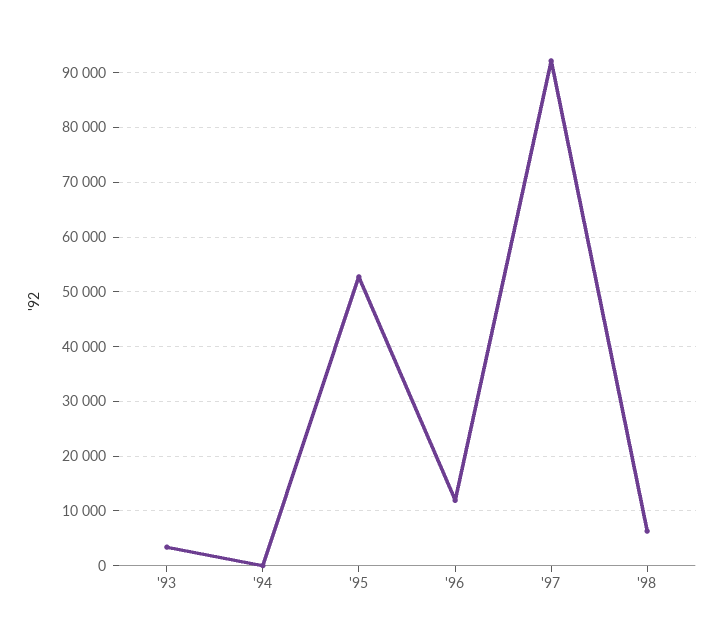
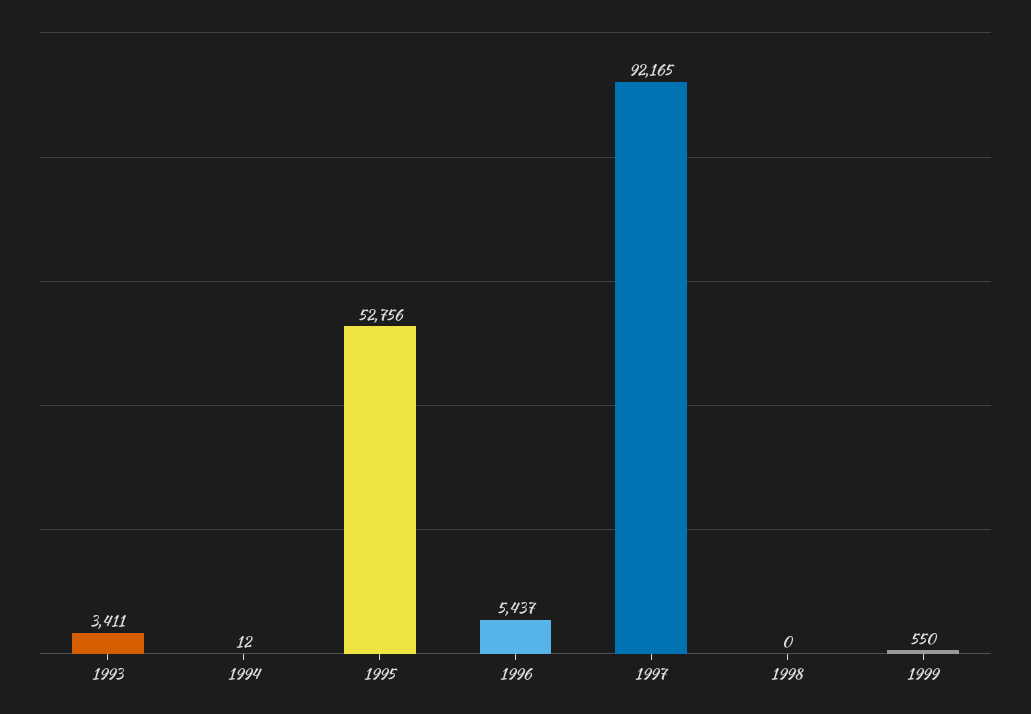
'96: 12000 -> 5437
'98: 6000 -> 0
1999: none -> 550

